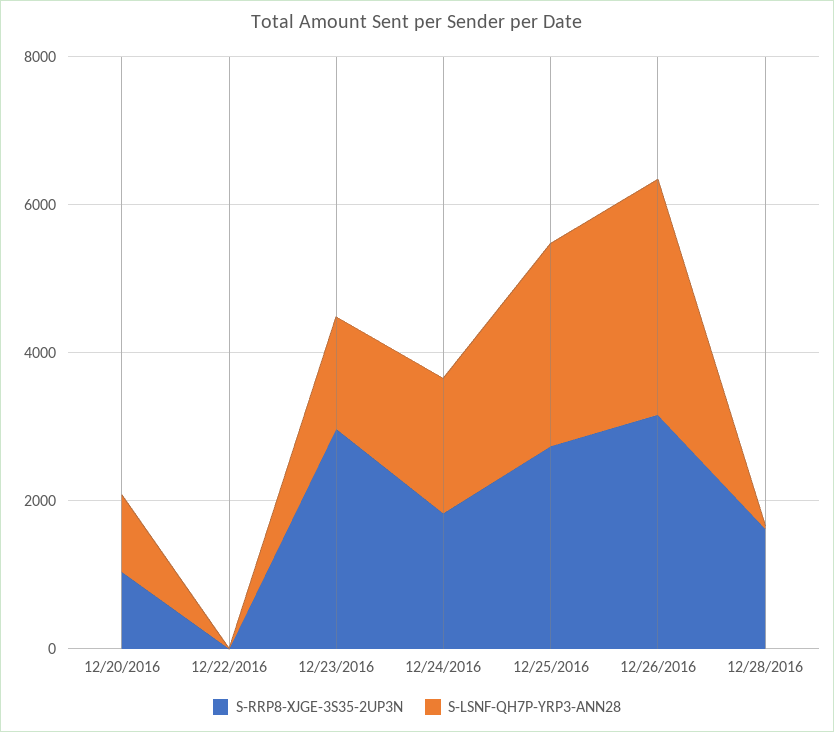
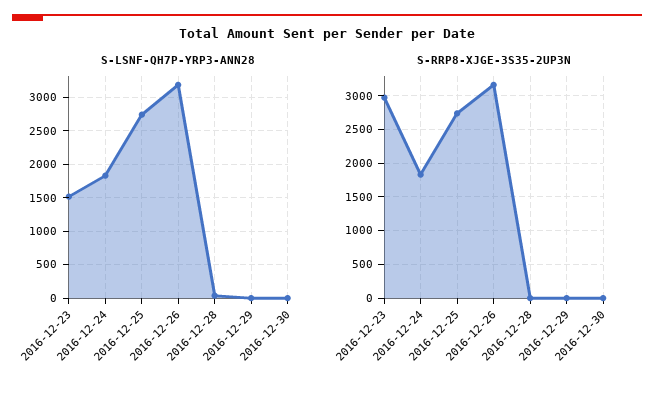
S-RRP8-XJGE-3S35-2UP3N, 12/20/2016: 1000 -> none
S-LSNF-QH7P-YRP3-ANN28, 12/20/2016: 1000 -> none
S-RRP8-XJGE-3S35-2UP3N, 12/22/2016: 0 -> none
S-LSNF-QH7P-YRP3-ANN28, 12/22/2016: 0 -> none
S-RRP8-XJGE-3S35-2UP3N, 12/28/2016: 1500 -> 0
S-LSNF-QH7P-YRP3-ANN28, 2016-12-29: none -> 0
S-LSNF-QH7P-YRP3-ANN28, 2016-12-30: none -> 0
S-RRP8-XJGE-3S35-2UP3N, 2016-12-29: none -> 0
S-RRP8-XJGE-3S35-2UP3N, 2016-12-30: none -> 0

